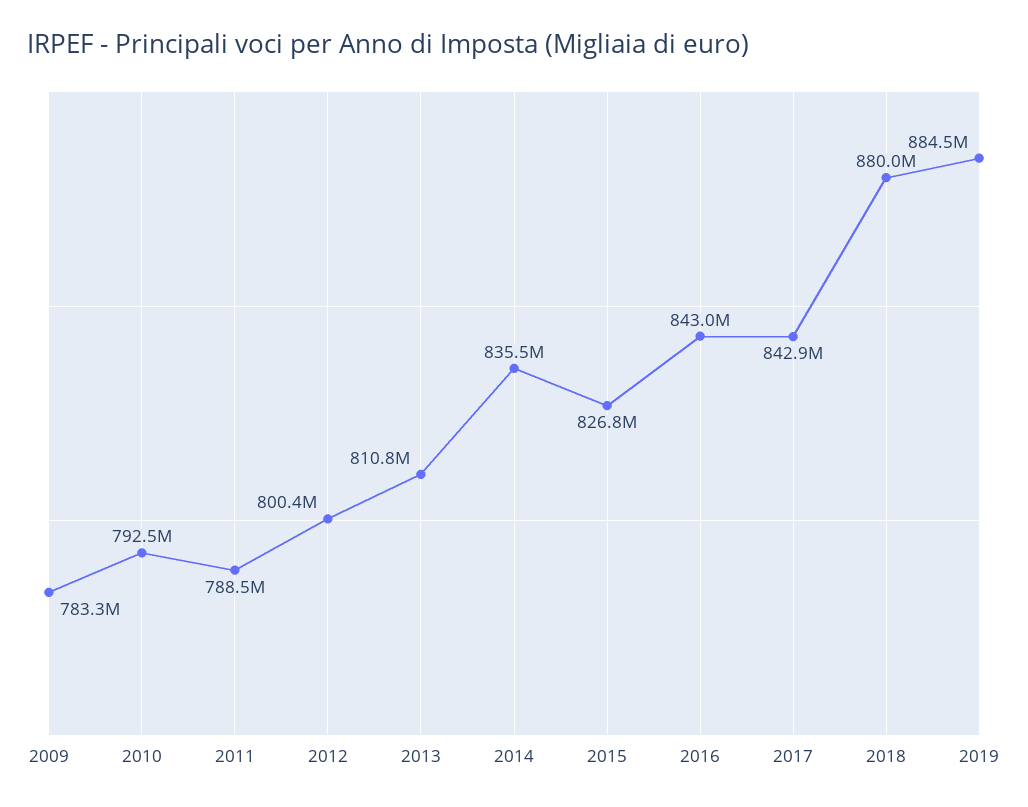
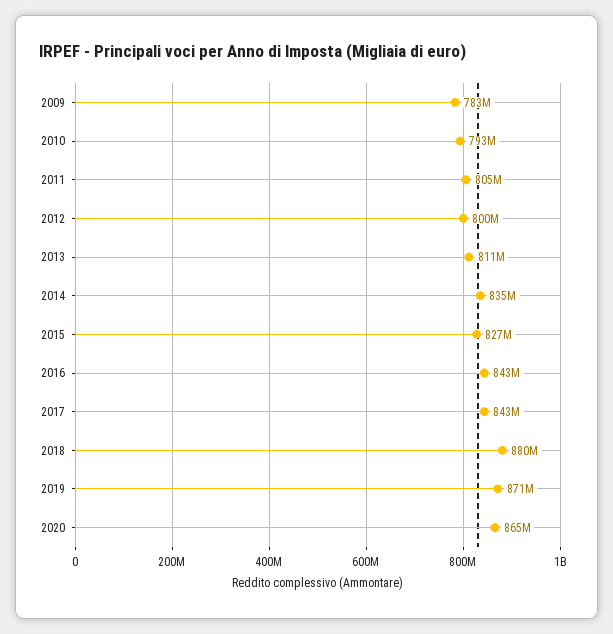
2011: 788500000 -> 805000000
2019: 884500000 -> 871000000
2020: none -> 865000000

